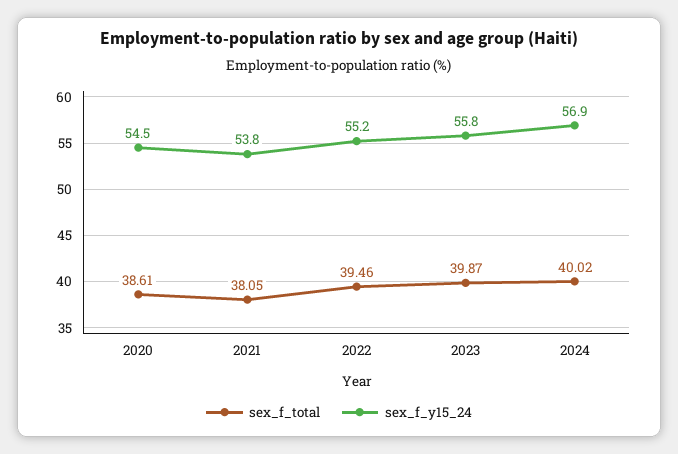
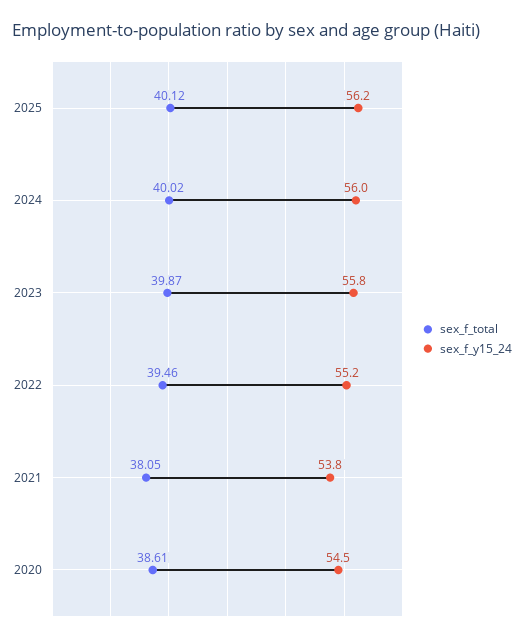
sex_f_y15_24, 2024: 56.9 -> 56
sex_f_total, 2025: none -> 40.12
sex_f_y15_24, 2025: none -> 56.2

